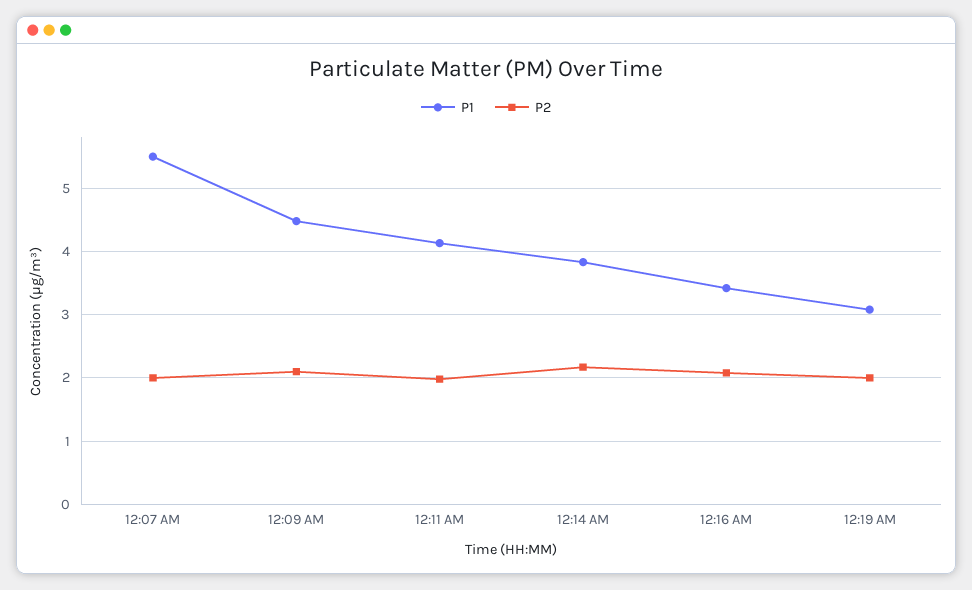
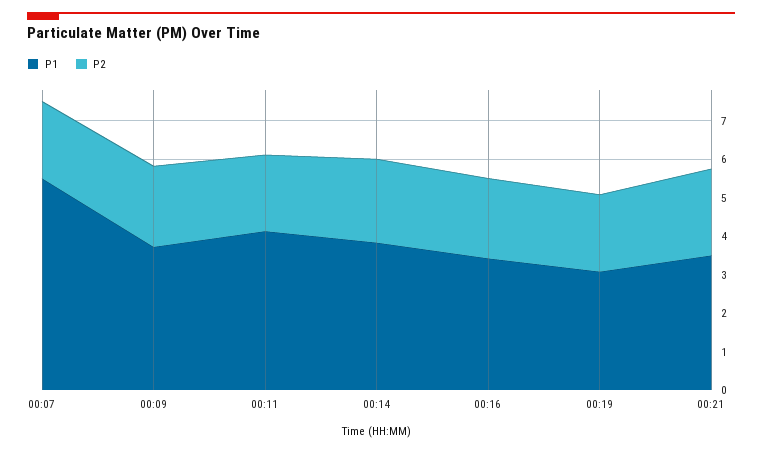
P1, 12:09 AM: 4.5 -> 3.75
P1, 00:21: none -> 3.5
P2, 00:21: none -> 2.25

